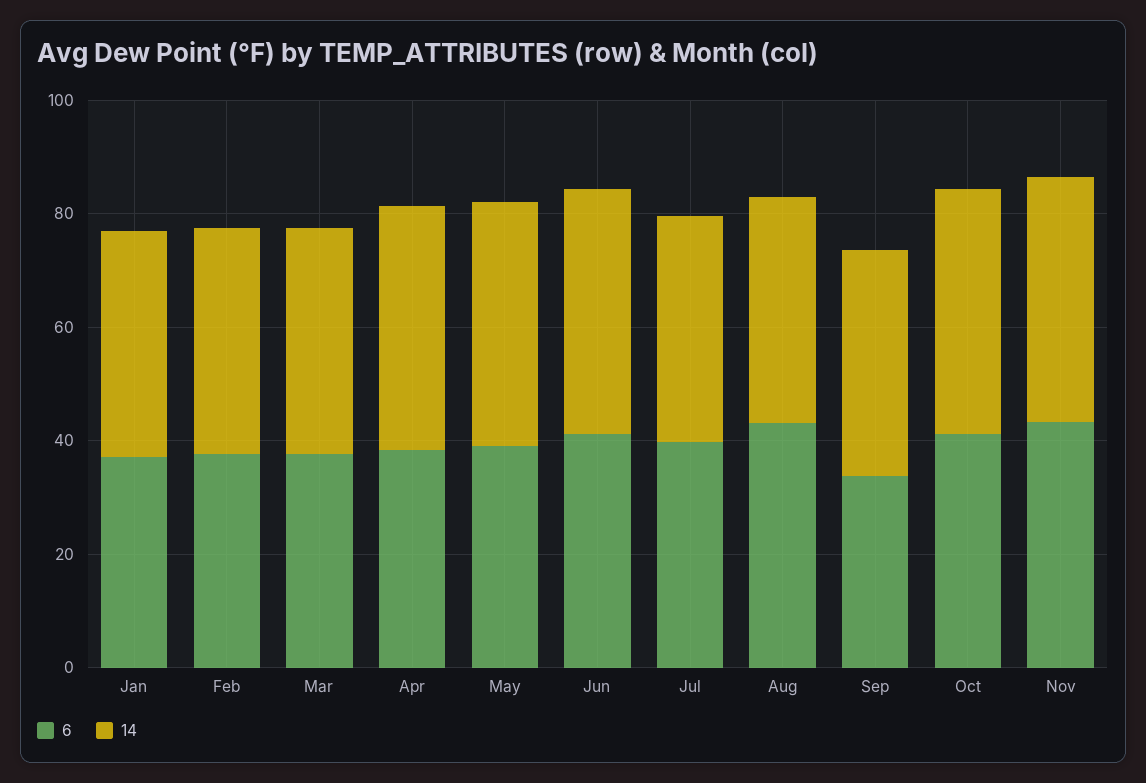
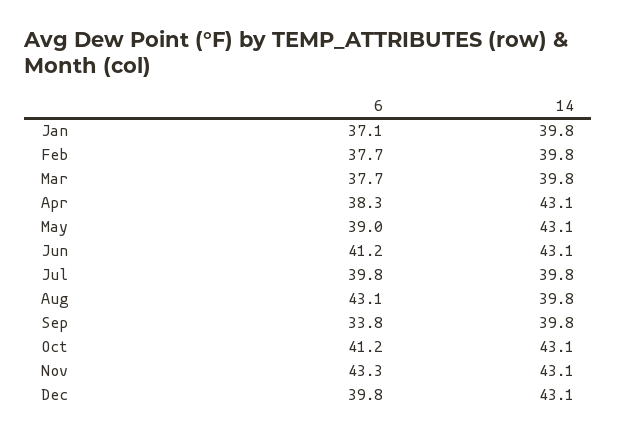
6, Dec: none -> 39.8
14, Dec: none -> 43.1

